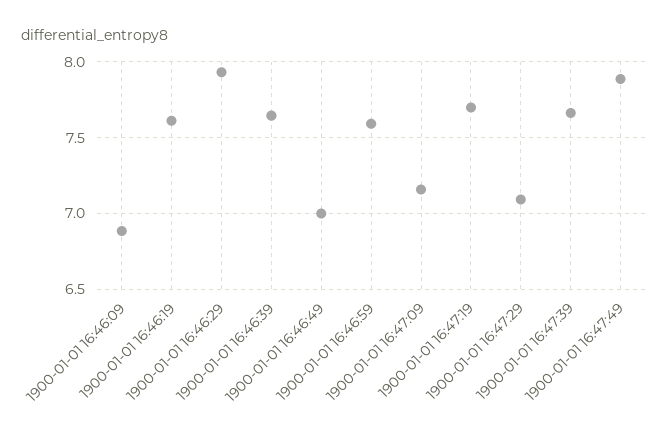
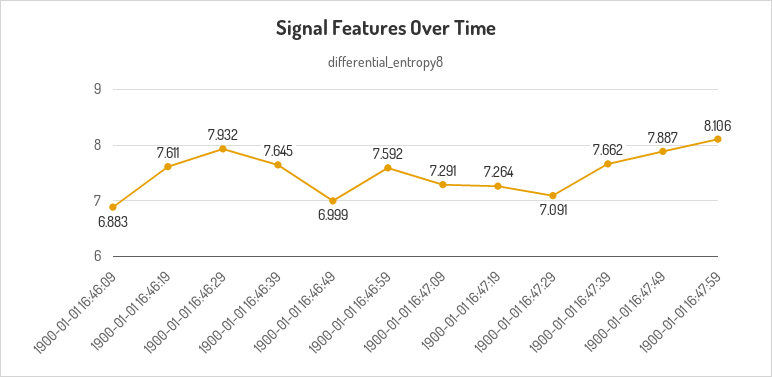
1900-01-01 16:47:09: 7.15 -> 7.291
1900-01-01 16:47:19: 7.7 -> 7.264
1900-01-01 16:47:59: none -> 8.106

